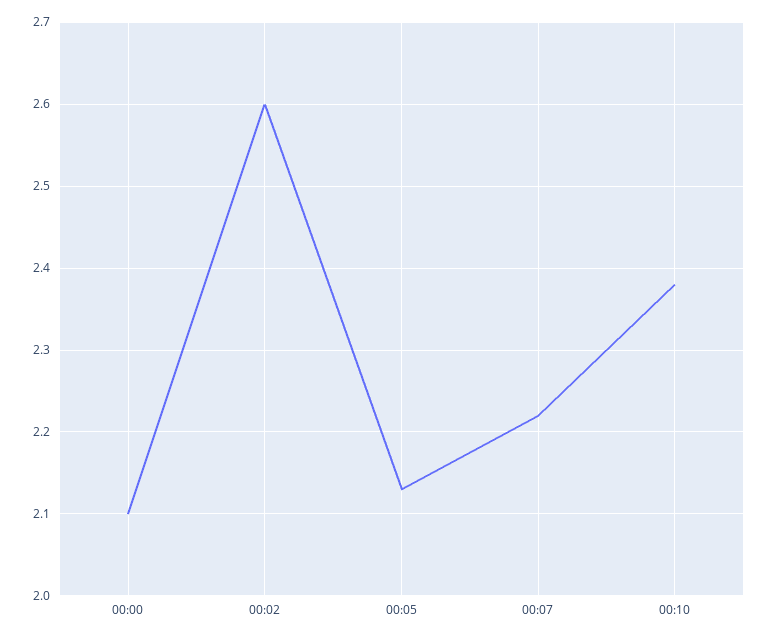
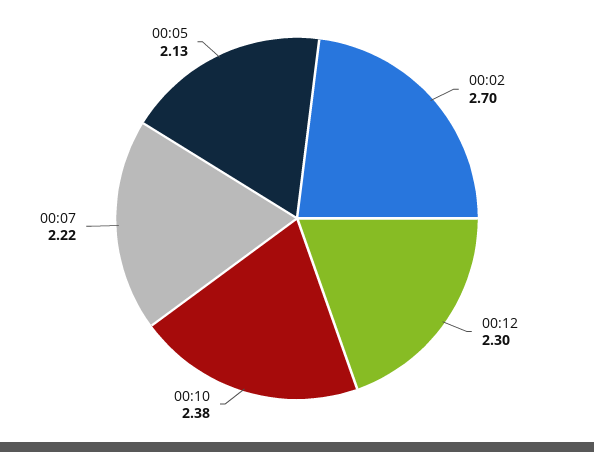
00:00: 2.1 -> none
00:02: 2.6 -> 2.7
00:12: none -> 2.3

